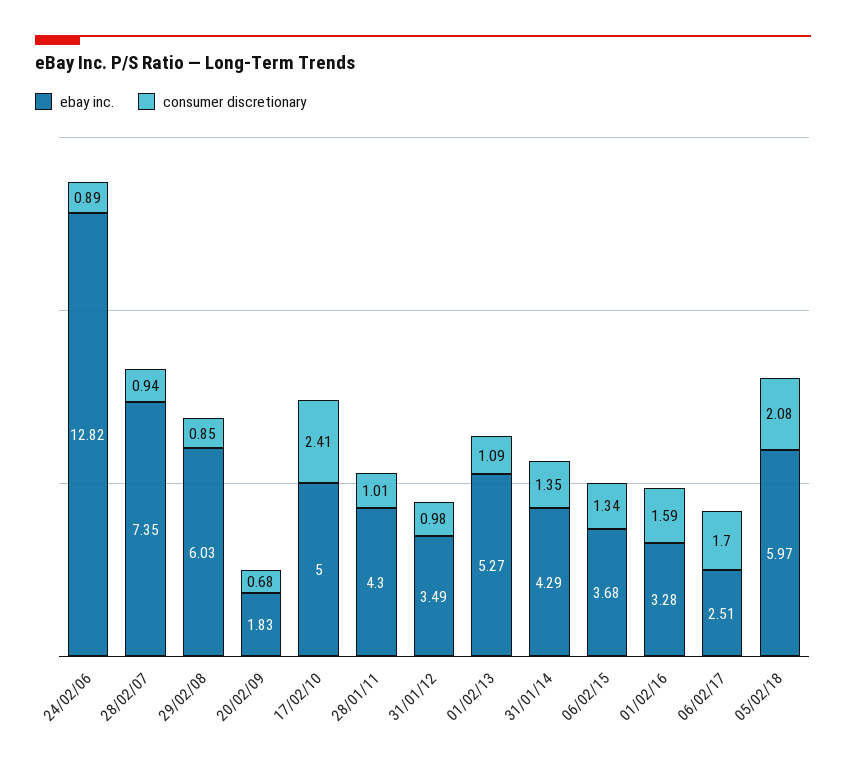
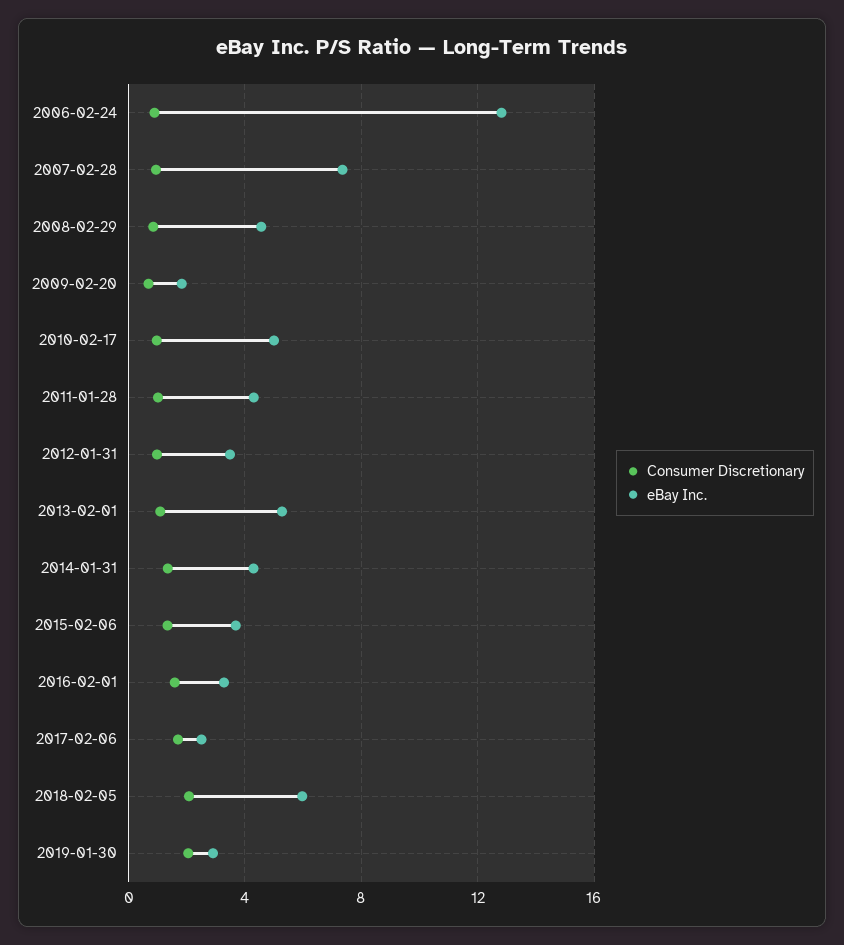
ebay inc., 29/02/08: 6.03 -> 4.5
consumer discretionary, 17/02/10: 2.41 -> 1
consumer discretionary, 2019-01-30: none -> 2
ebay inc., 2019-01-30: none -> 3

